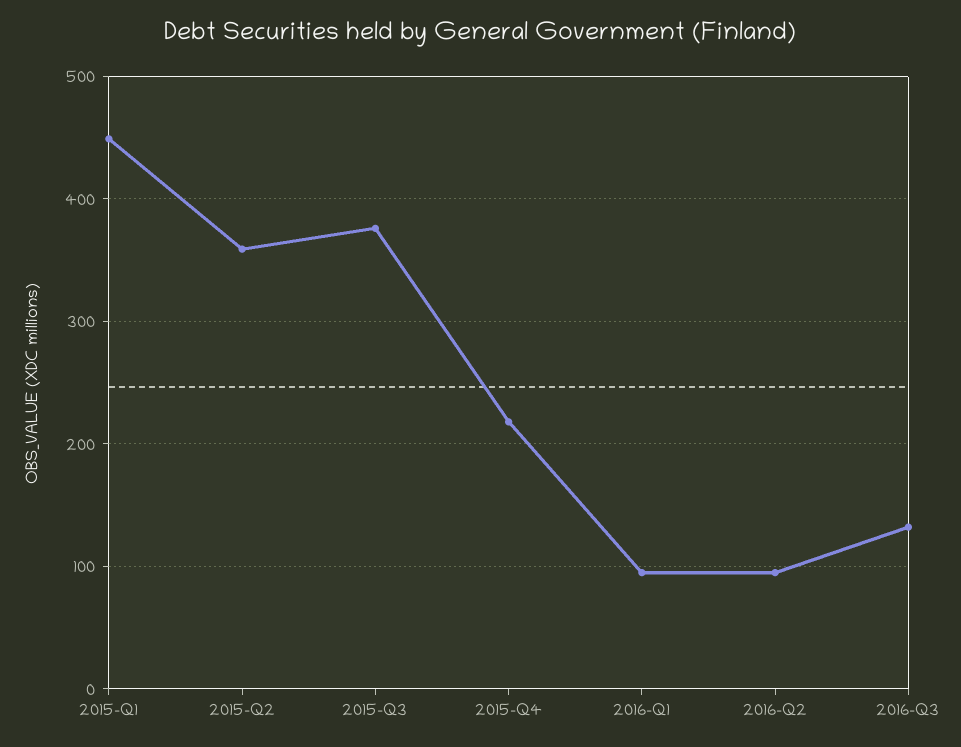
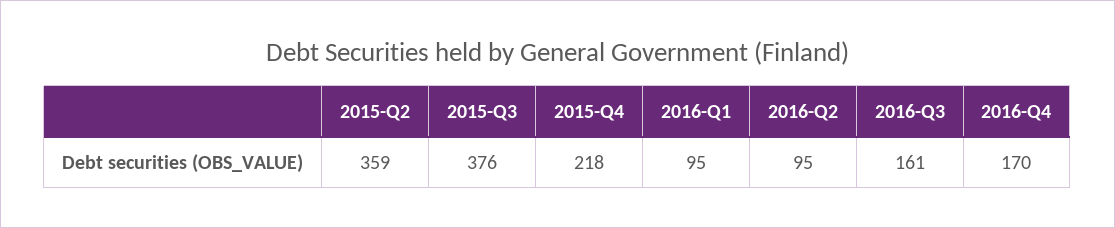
2015-Q1: 450 -> none
2016-Q3: 130 -> 161
2016-Q4: none -> 170

